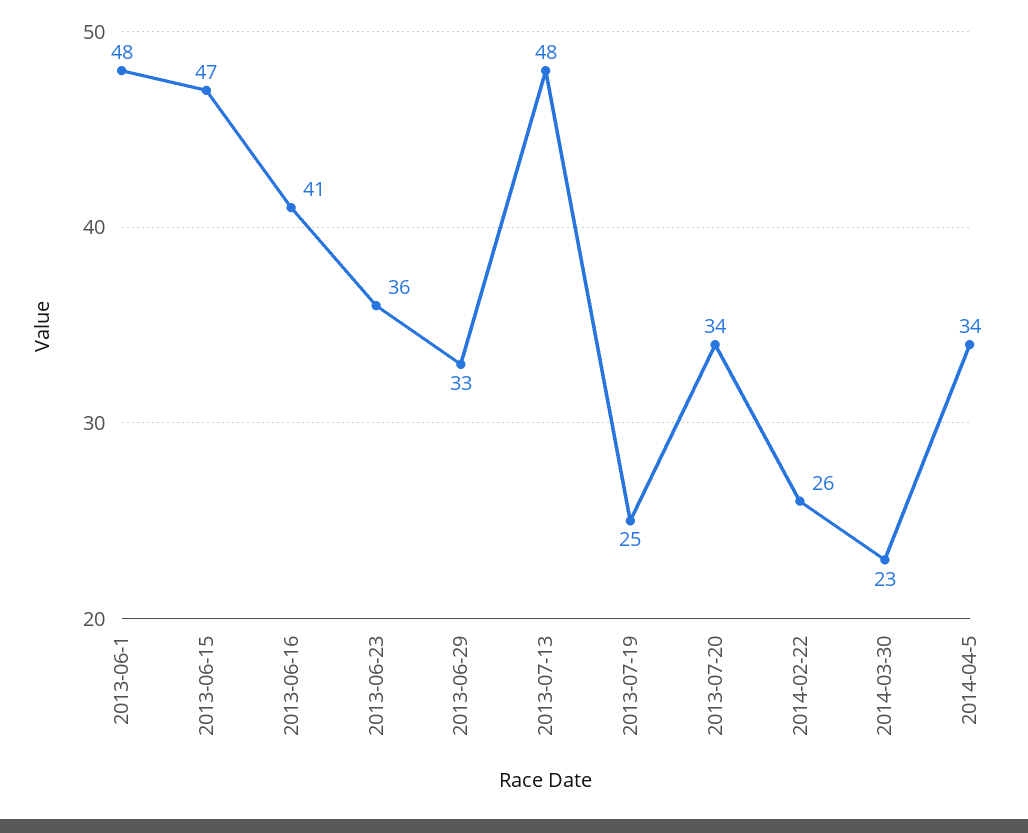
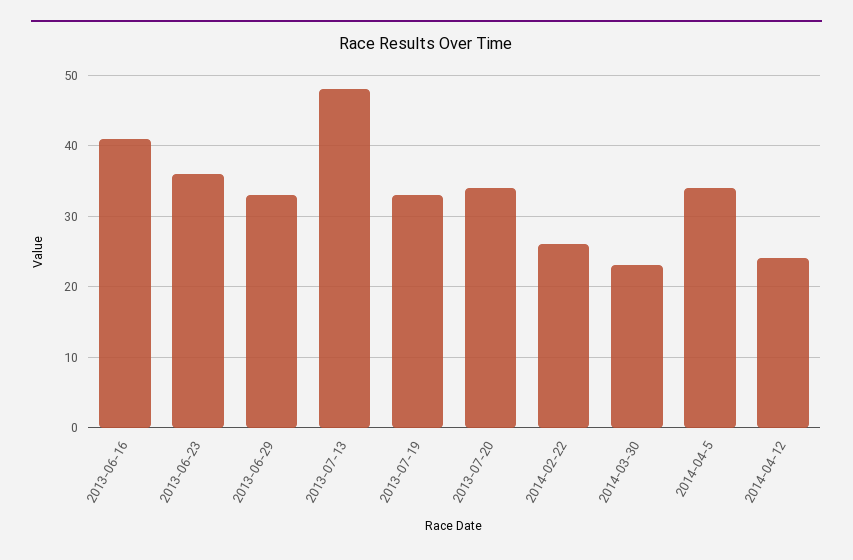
2013-06-1: 48 -> none
2013-06-15: 47 -> none
2013-07-19: 25 -> 33
2014-04-12: none -> 24

